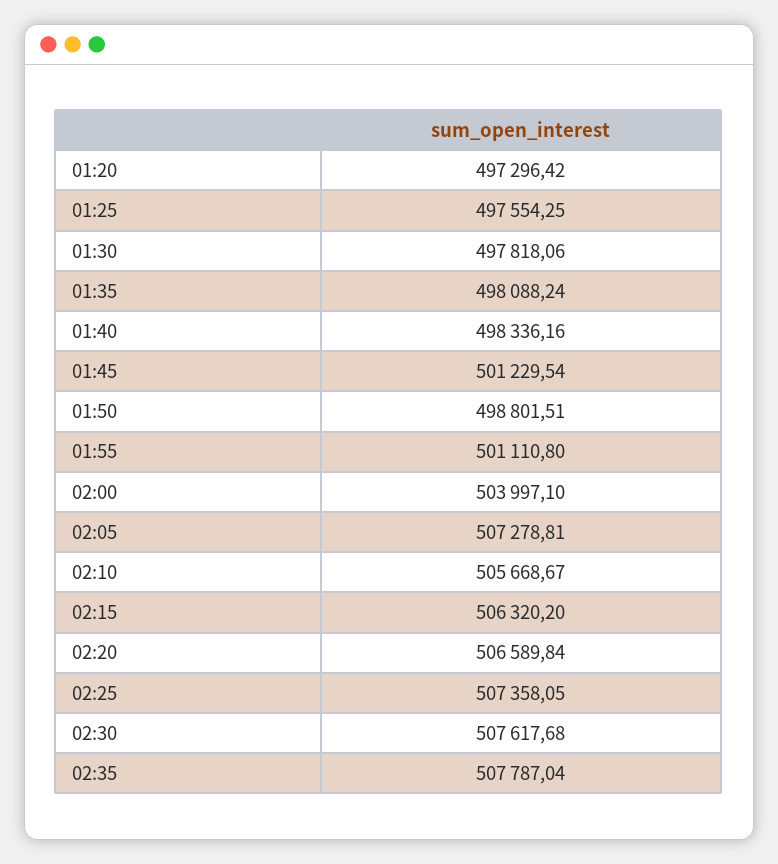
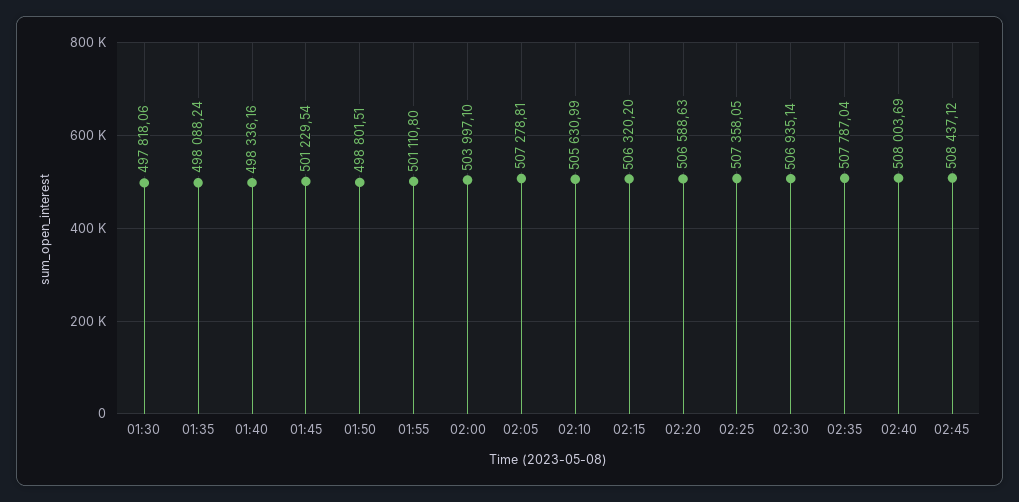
01:20: 497296.42 -> none
01:25: 497554.25 -> none
02:10: 505668.67 -> 505630.99
02:20: 506589.84 -> 506588.63
02:30: 507617.68 -> 506935.14
02:40: none -> 508003.69
02:45: none -> 508437.12

